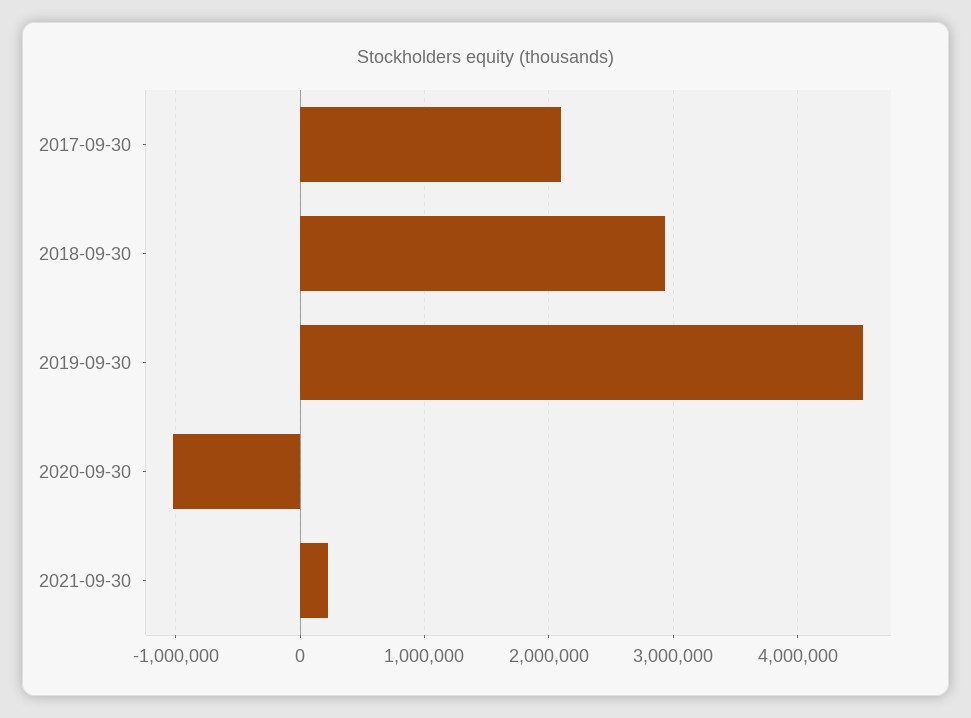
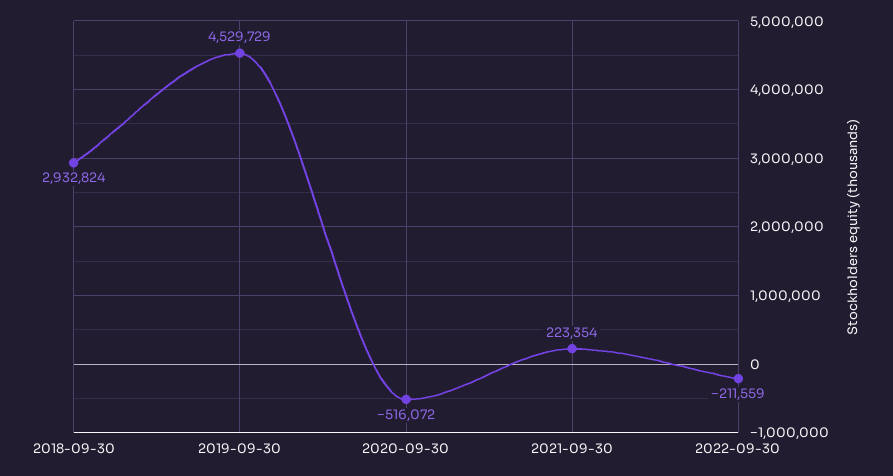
2017-09-30: 2100000 -> none
2020-09-30: -1000000 -> -516072
2022-09-30: none -> -211559

